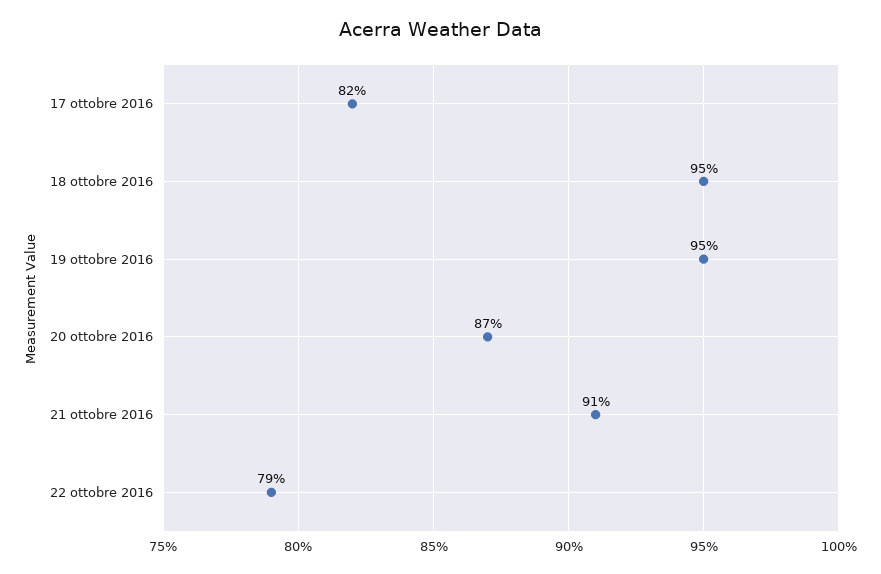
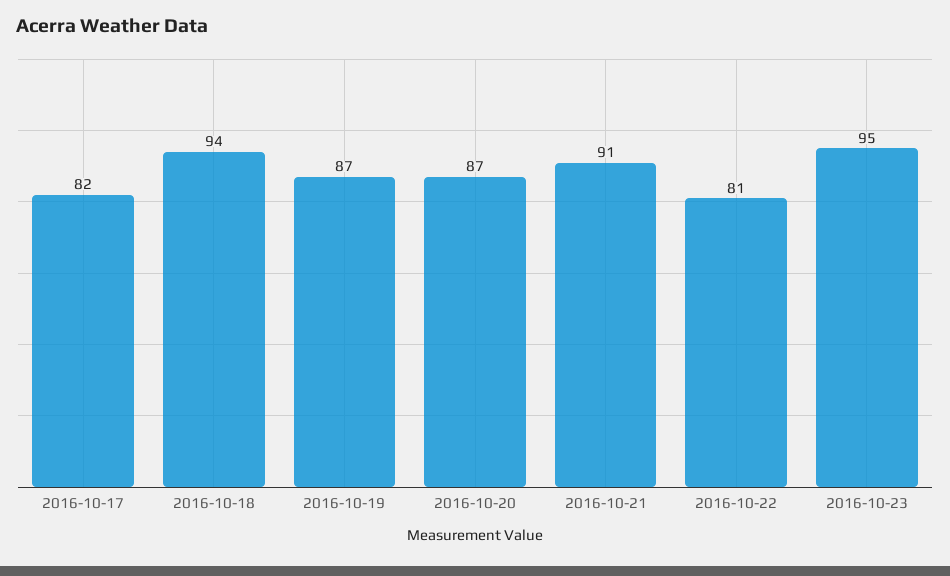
18 ottobre 2016: 95 -> 94
19 ottobre 2016: 95 -> 87
22 ottobre 2016: 79 -> 81
2016-10-23: none -> 95

